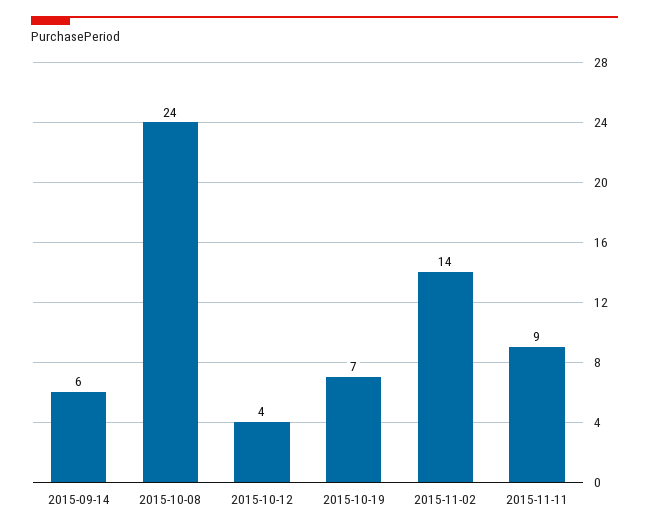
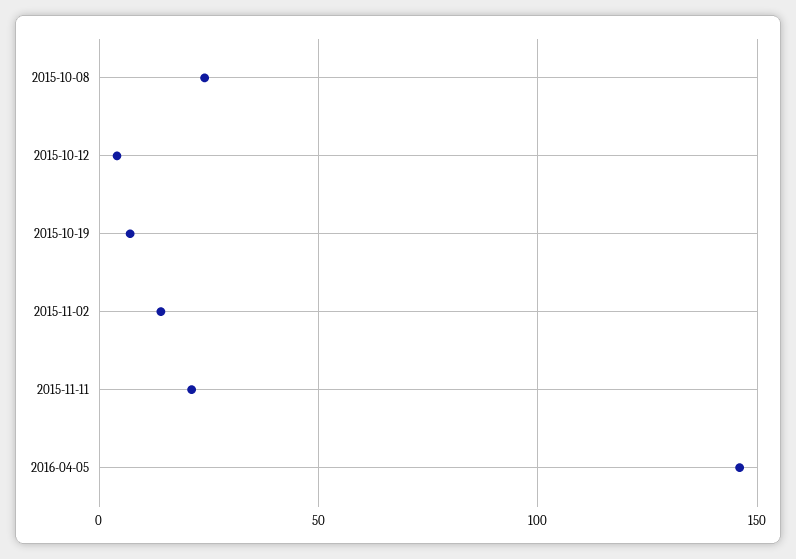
2015-09-14: 6 -> none
2015-11-11: 9 -> 20
2016-04-05: none -> 145

